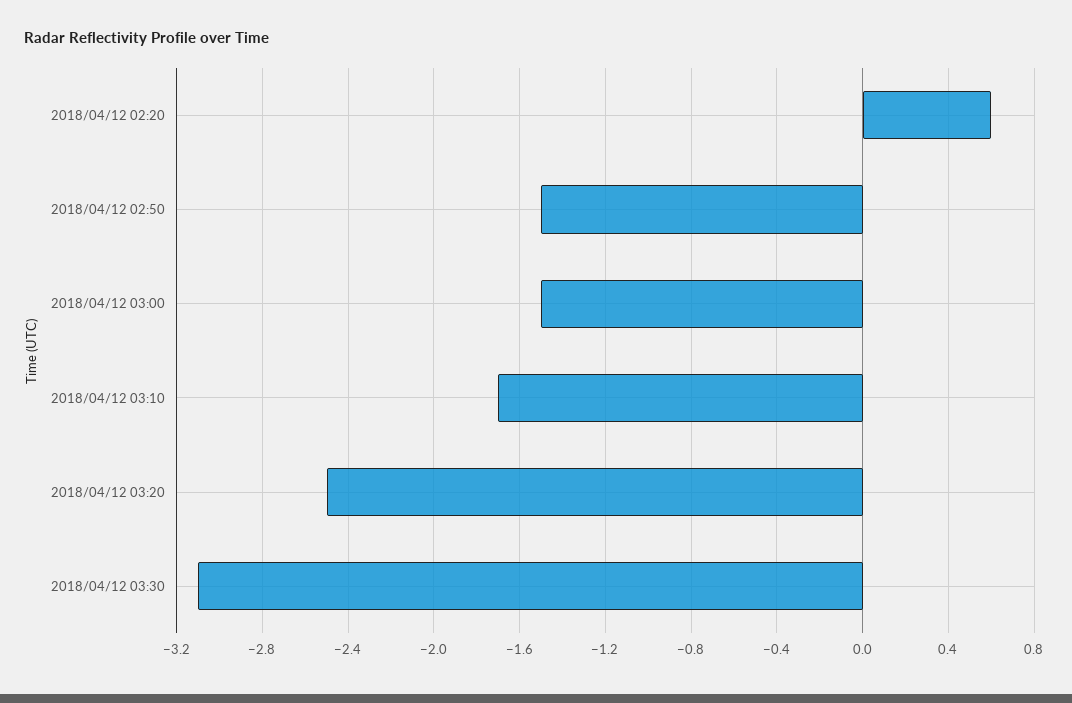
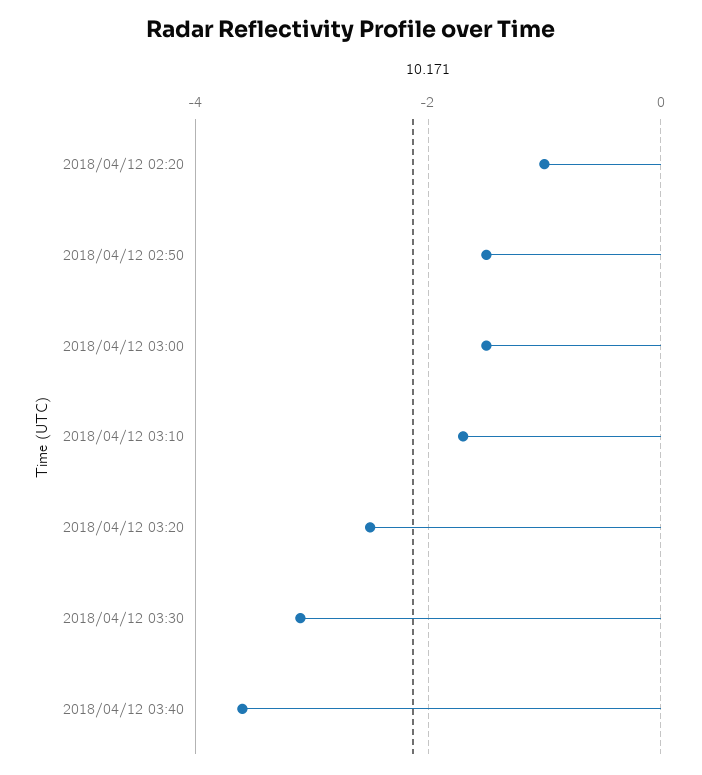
2018/04/12 02:20: 0.6 -> -1
2018/04/12 03:40: none -> -3.5

